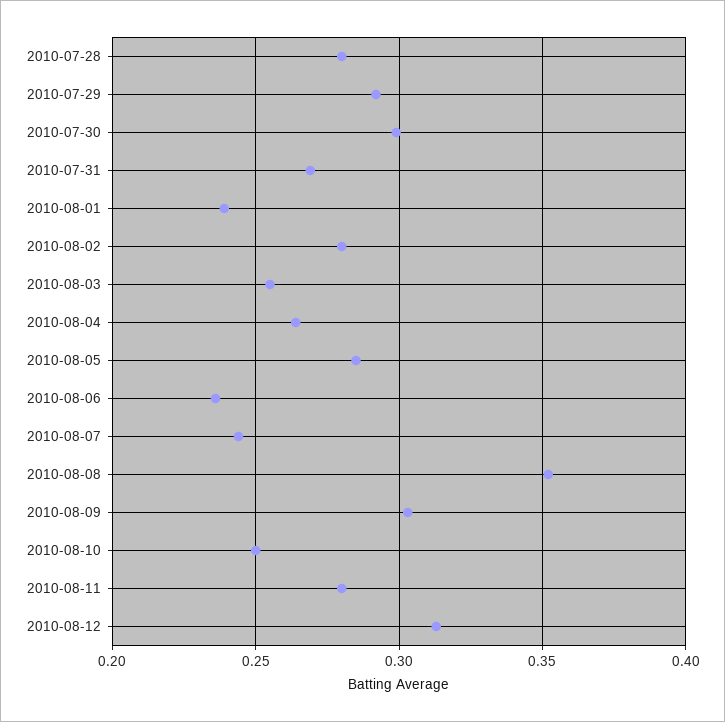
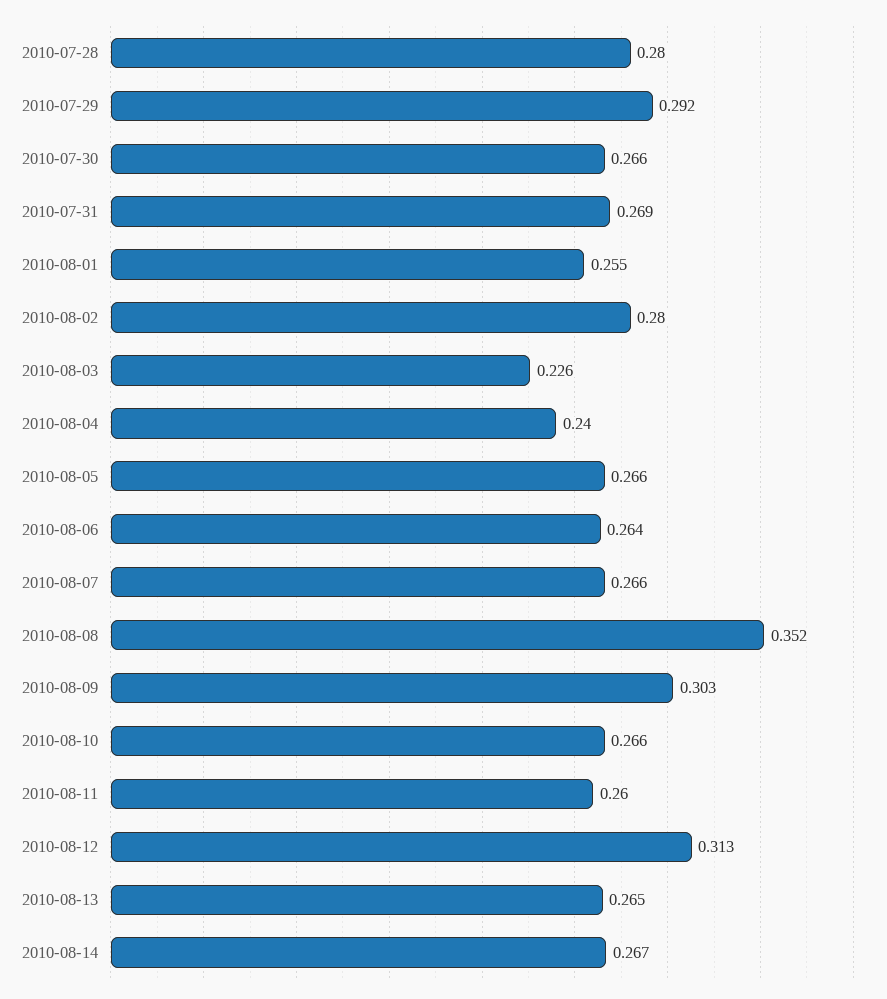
2010-07-30: 0.3 -> 0.266
2010-08-01: 0.24 -> 0.255
2010-08-03: 0.255 -> 0.226
2010-08-04: 0.265 -> 0.24
2010-08-05: 0.285 -> 0.266
2010-08-06: 0.235 -> 0.264
2010-08-07: 0.245 -> 0.266
2010-08-10: 0.25 -> 0.266
2010-08-11: 0.28 -> 0.26
2010-08-13: none -> 0.265
2010-08-14: none -> 0.267

